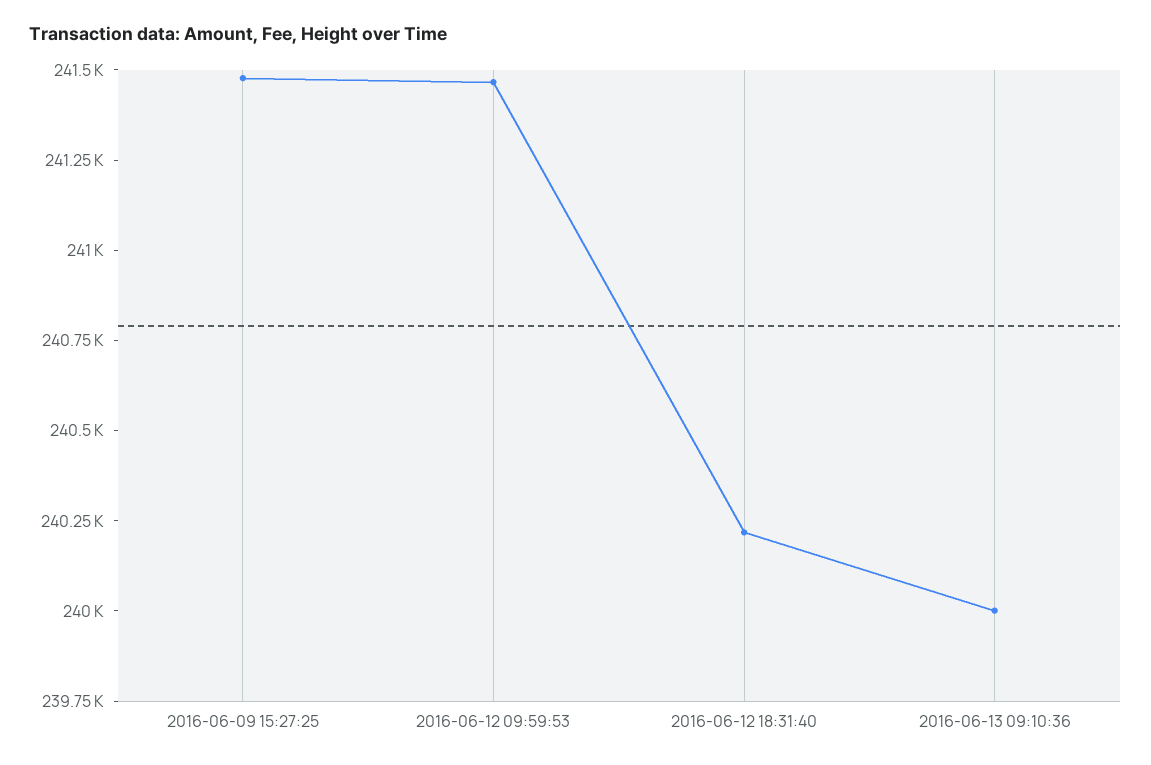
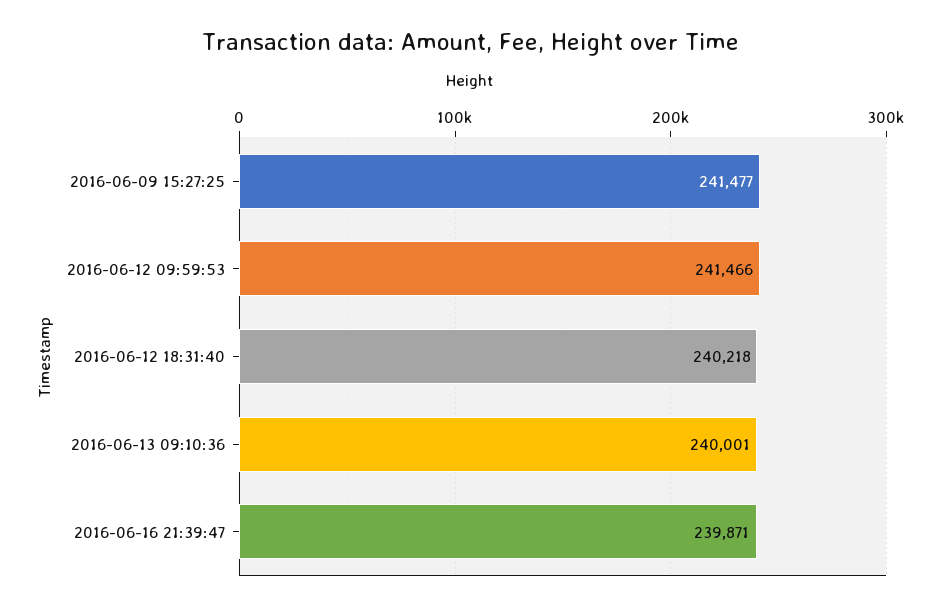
2016-06-16 21:39:47: none -> 239871

